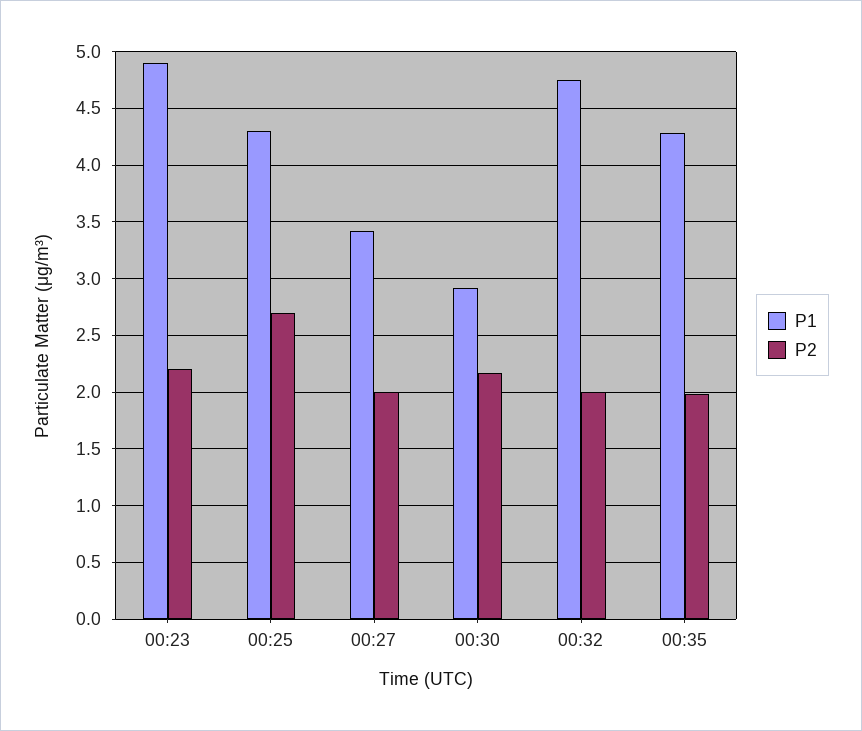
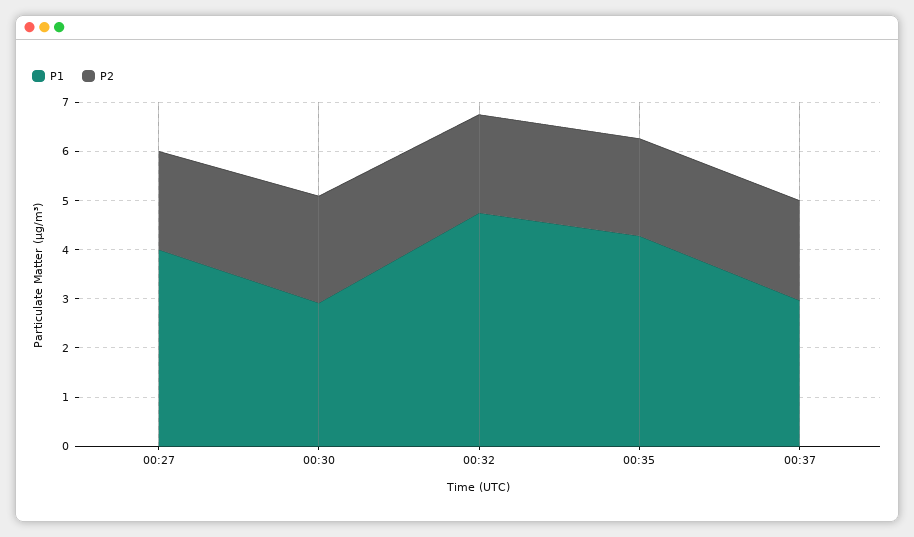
P1, 00:23: 4.9 -> none
P2, 00:23: 2.2 -> none
P1, 00:25: 4.3 -> none
P2, 00:25: 2.7 -> none
P1, 00:27: 3.4 -> 4
P1, 00:37: none -> 3
P2, 00:37: none -> 2

